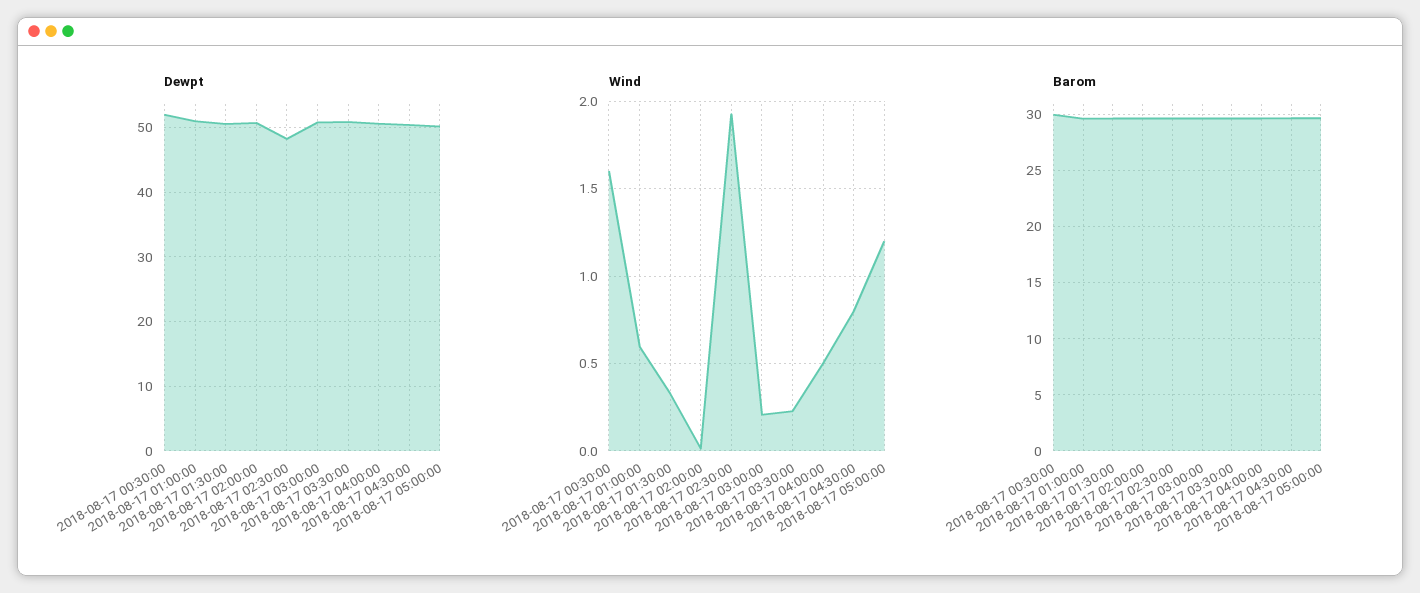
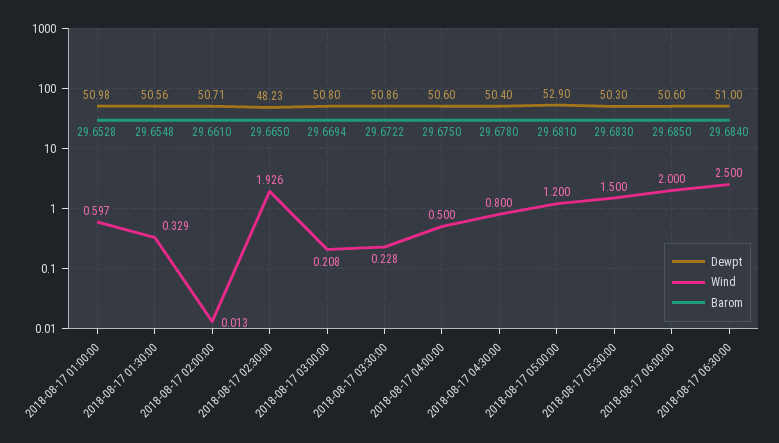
Dewpt, 2018-08-17 00:30:00: 52 -> none
Dewpt, 2018-08-17 05:00:00: 50 -> 52.9
Wind, 2018-08-17 00:30:00: 1.6 -> none
Barom, 2018-08-17 00:30:00: 30 -> none
Dewpt, 2018-08-17 05:30:00: none -> 50.3
Wind, 2018-08-17 05:30:00: none -> 1.5
Barom, 2018-08-17 05:30:00: none -> 29.683
Dewpt, 2018-08-17 06:00:00: none -> 50.6
Wind, 2018-08-17 06:00:00: none -> 2
Barom, 2018-08-17 06:00:00: none -> 29.685
Dewpt, 2018-08-17 06:30:00: none -> 51
Wind, 2018-08-17 06:30:00: none -> 2.5
Barom, 2018-08-17 06:30:00: none -> 29.684

